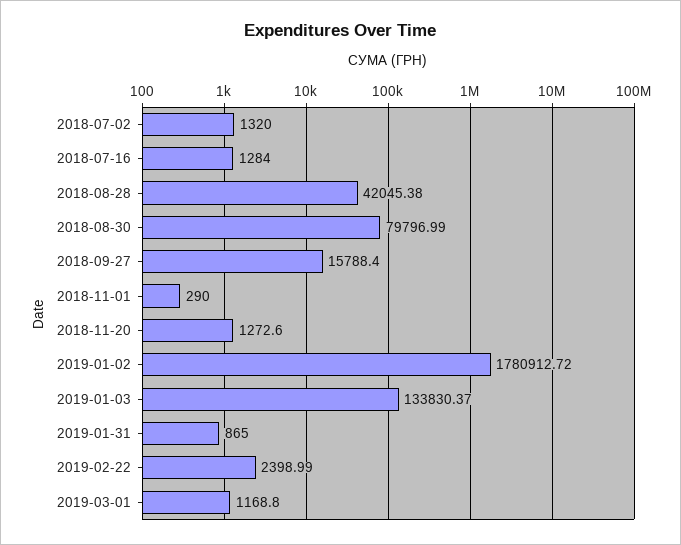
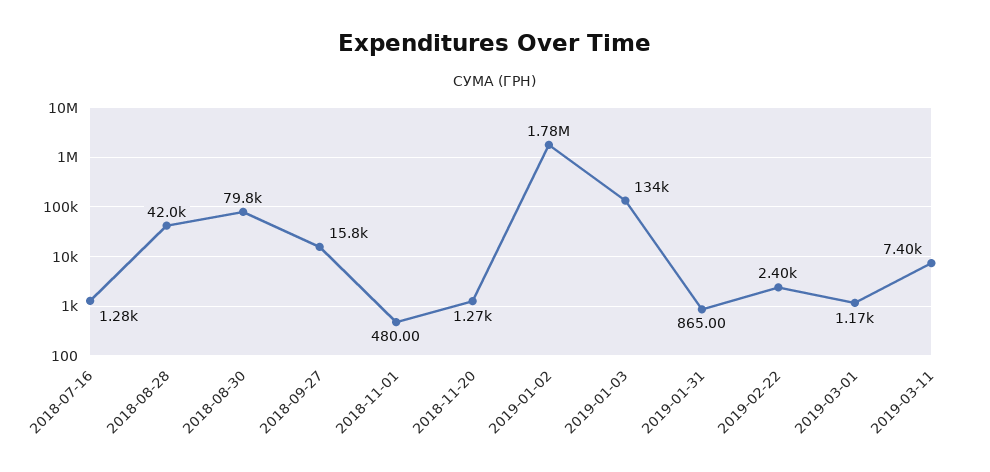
2018-07-02: 1320 -> none
2018-11-01: 290 -> 480
2019-03-11: none -> 7400

